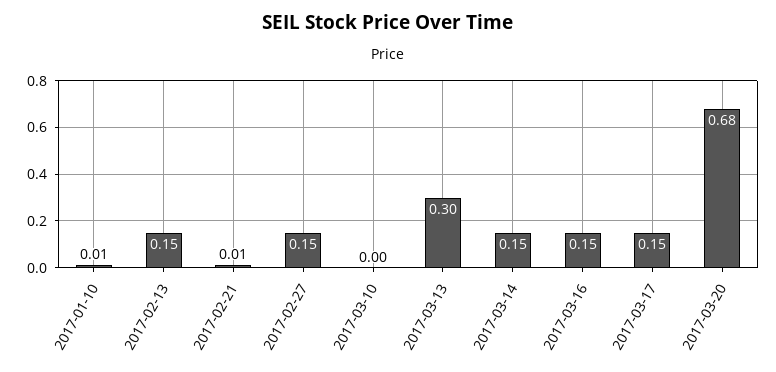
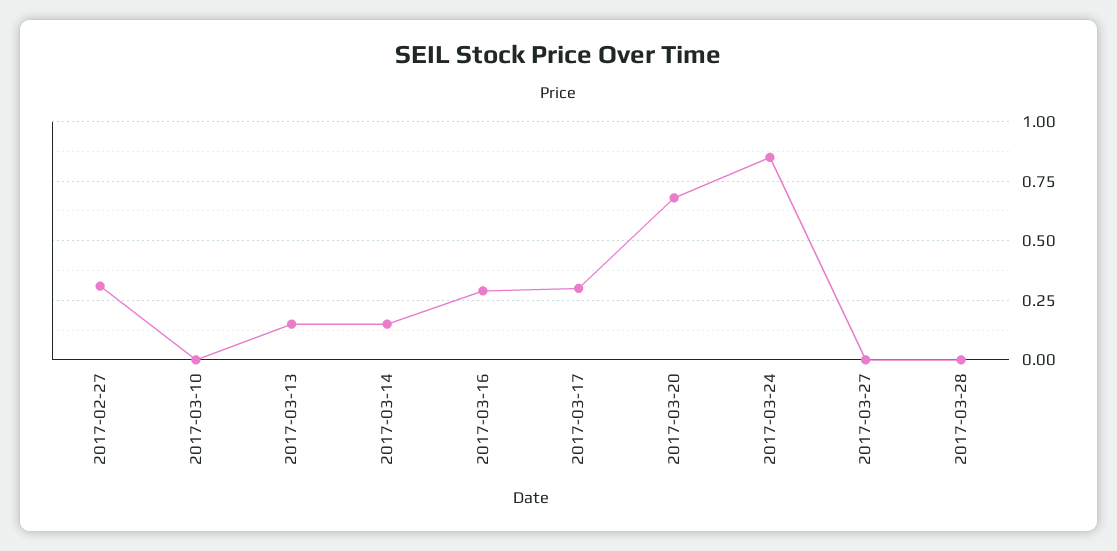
2017-01-10: 0.01 -> none
2017-02-13: 0.15 -> none
2017-02-21: 0.01 -> none
2017-02-27: 0.15 -> 0.3
2017-03-13: 0.3 -> 0.15
2017-03-16: 0.15 -> 0.3
2017-03-17: 0.15 -> 0.3
2017-03-24: none -> 0.85
2017-03-27: none -> 0
2017-03-28: none -> 0

